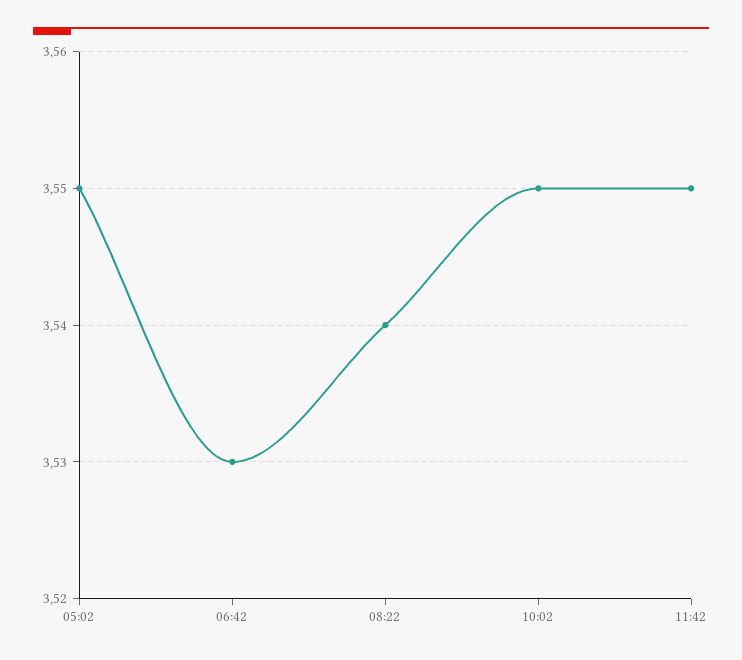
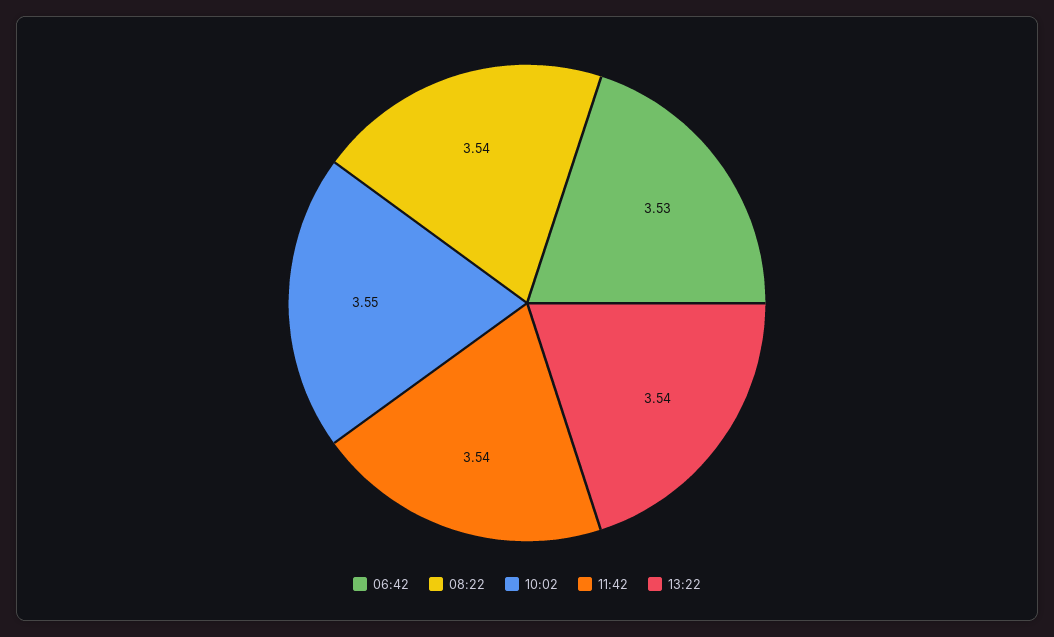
05:02: 3.55 -> none
11:42: 3.55 -> 3.54
13:22: none -> 3.54

